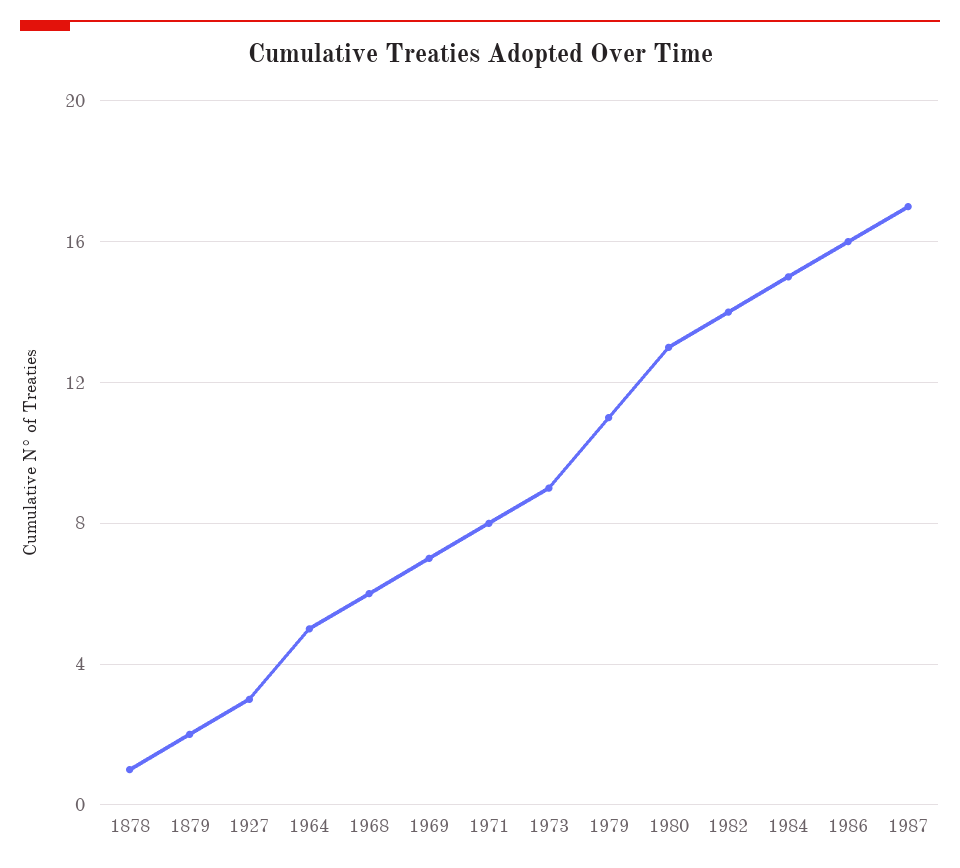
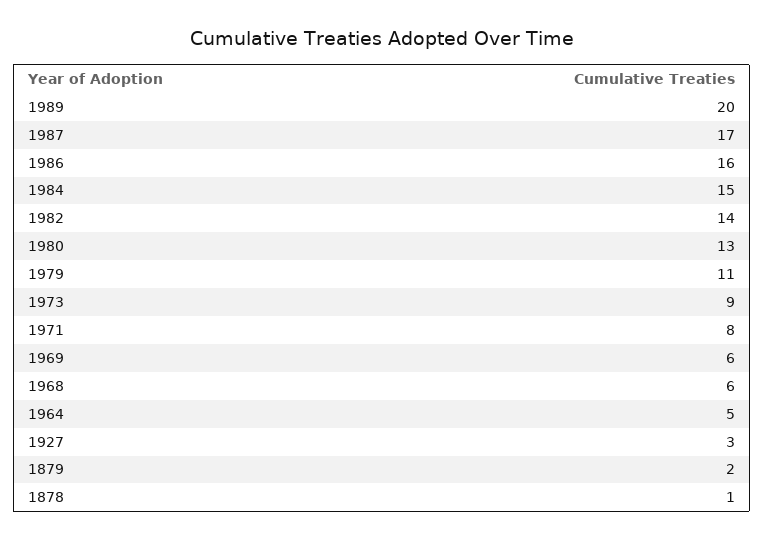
1969: 7 -> 6
1989: none -> 20

